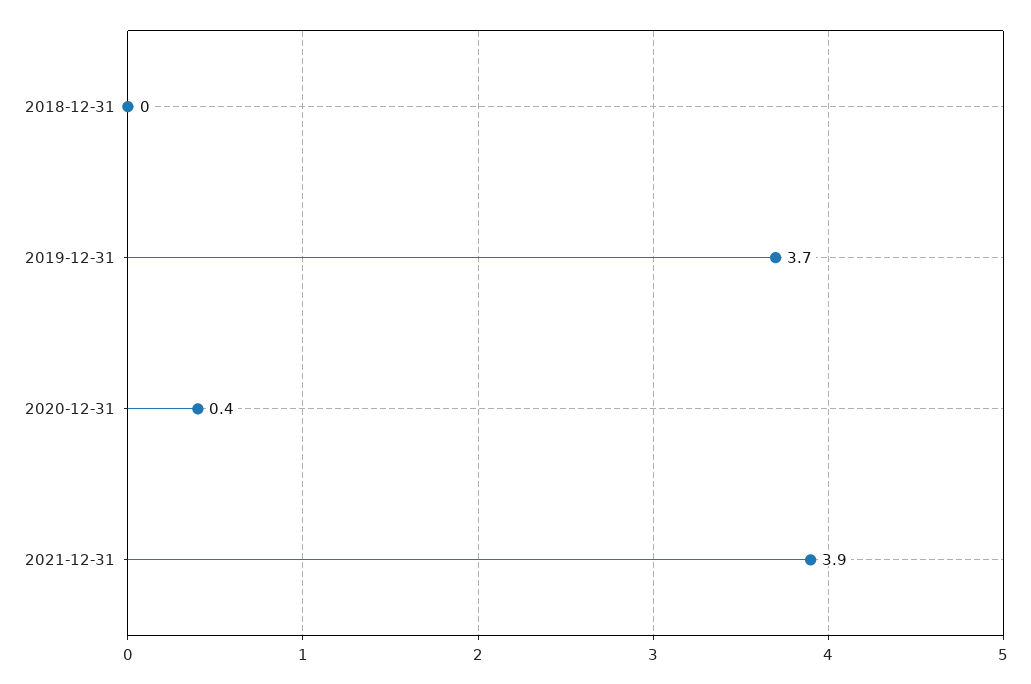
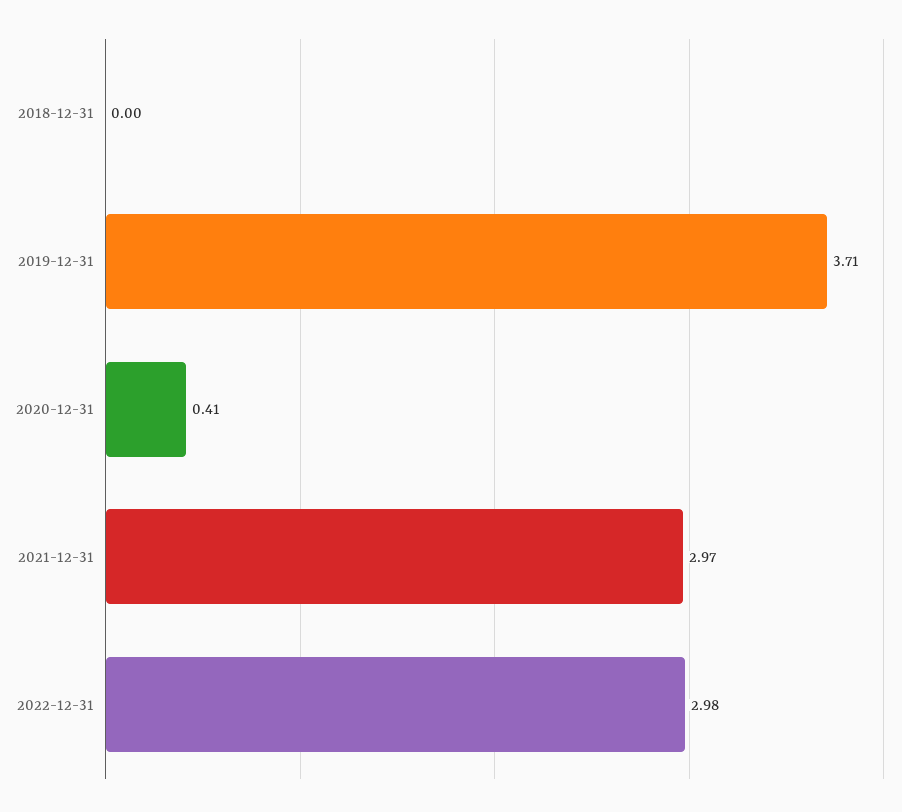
2021-12-31: 3.9 -> 2.97
2022-12-31: none -> 2.98

